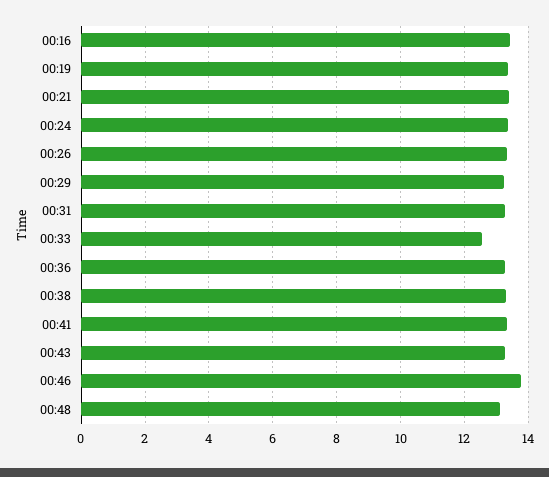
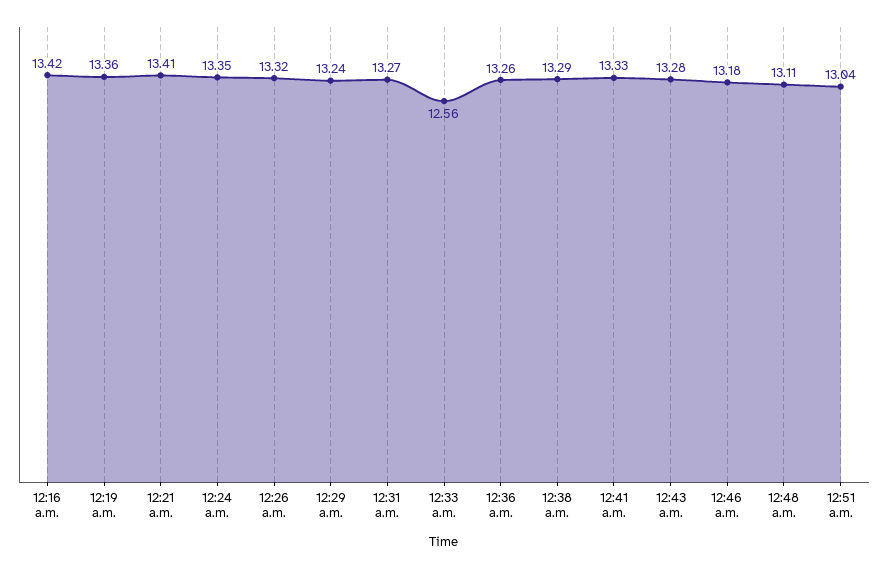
00:46: 13.8 -> 13.18
12:51 a.m.: none -> 13.04

